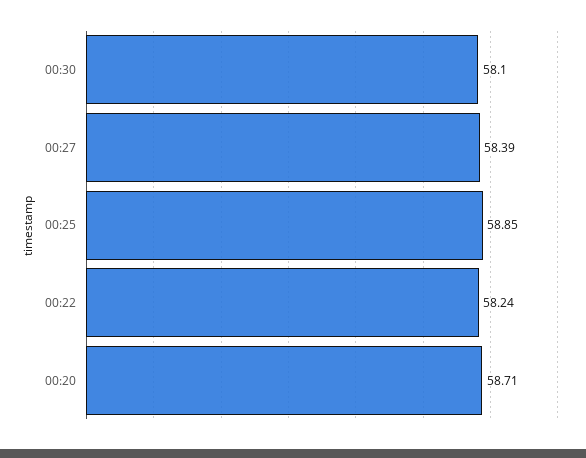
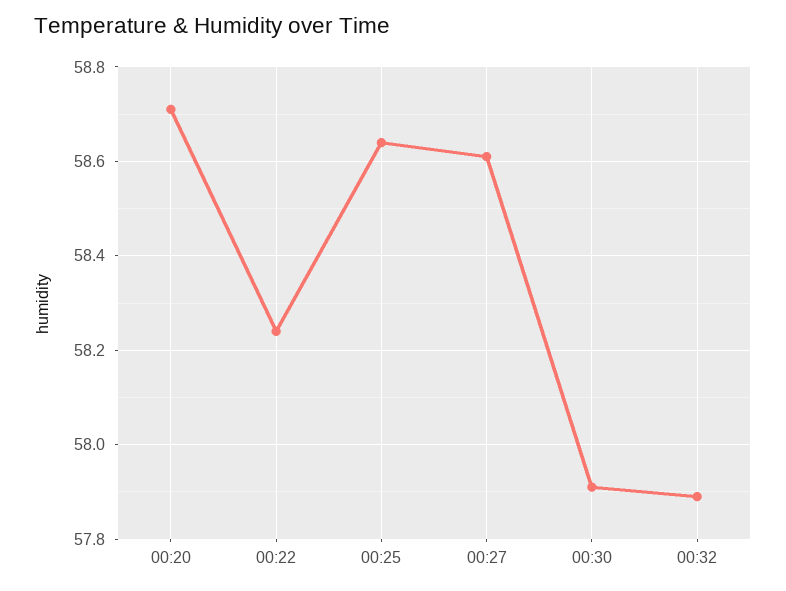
00:30: 58.1 -> 57.9
00:27: 58.39 -> 58.6
00:25: 58.85 -> 58.65
00:32: none -> 57.9

